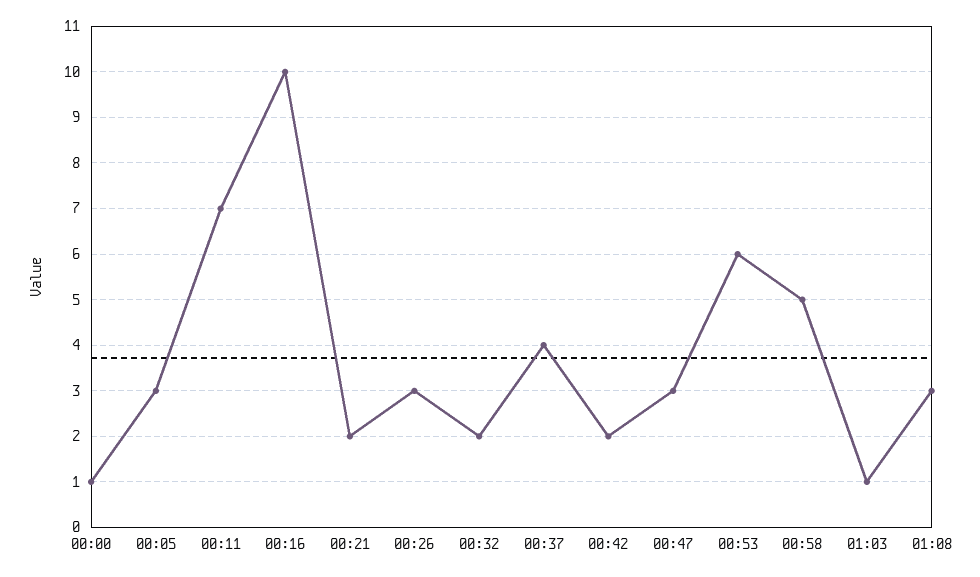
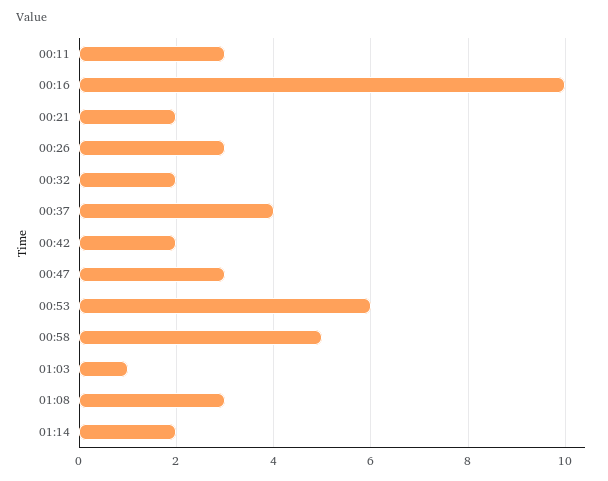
00:00: 1 -> none
00:05: 3 -> none
00:11: 7 -> 3
01:14: none -> 2

